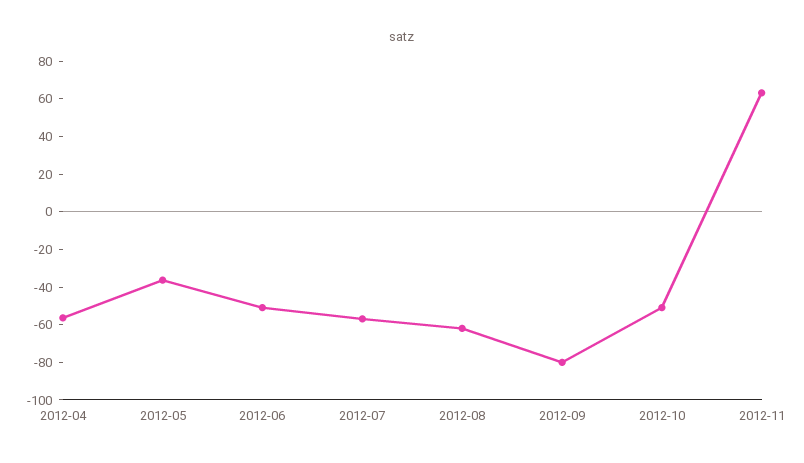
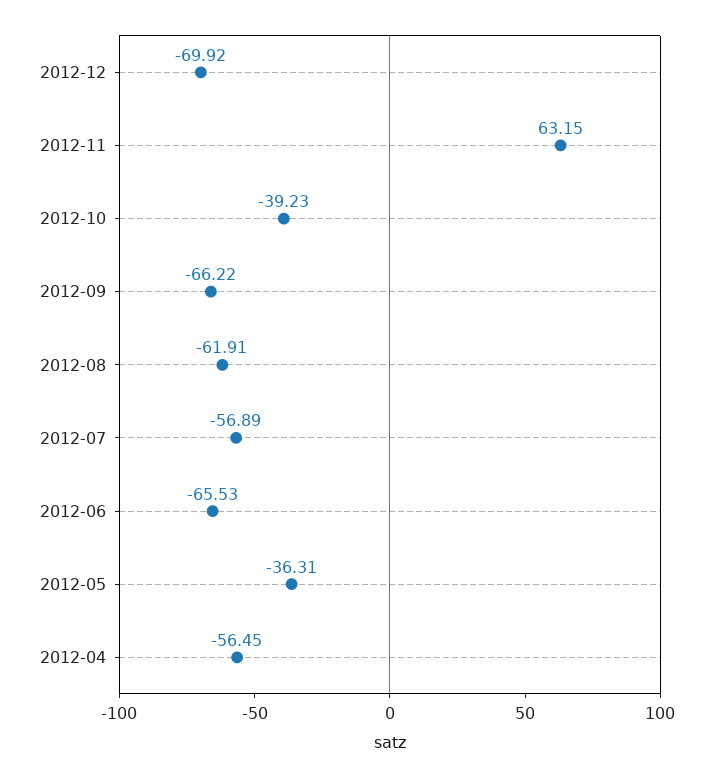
2012-06: -50 -> -65.53
2012-09: -80 -> -66.22
2012-10: -50 -> -39.23
2012-12: none -> -69.92

